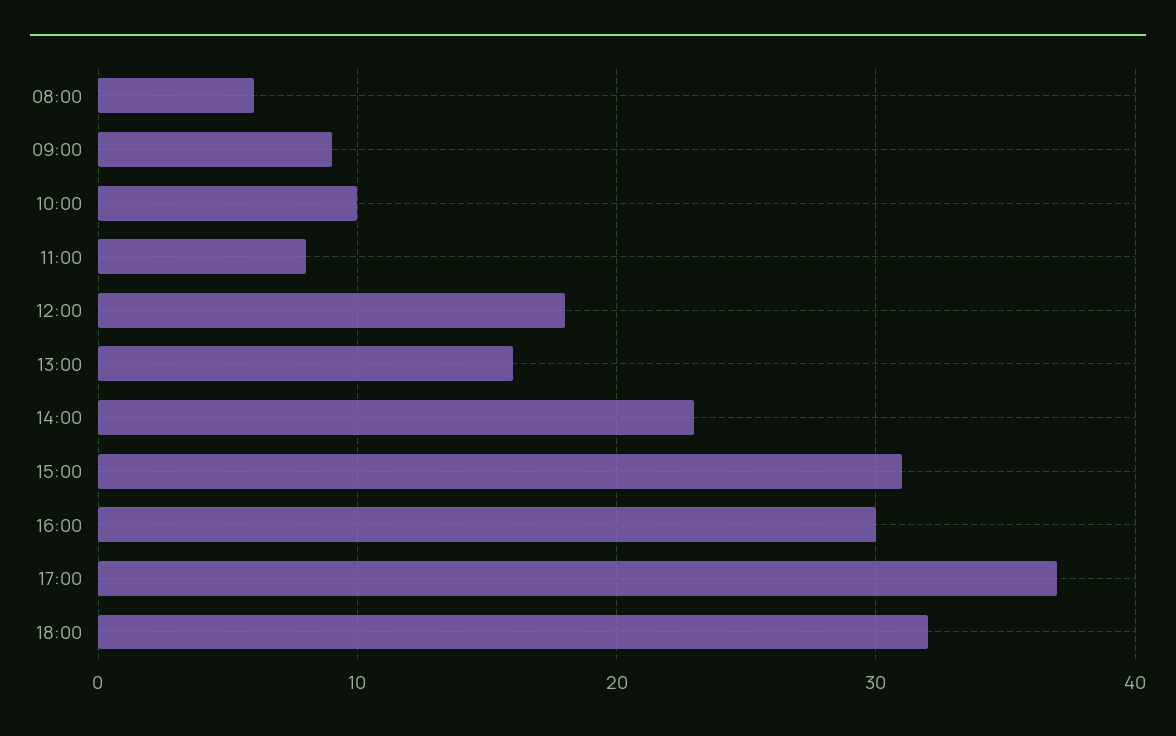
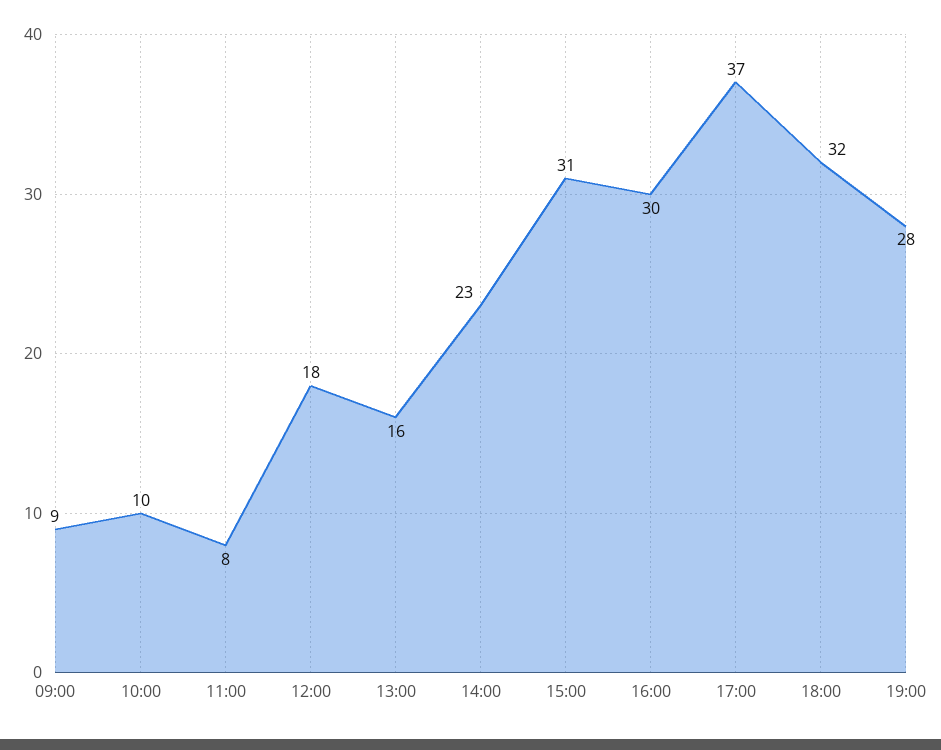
08:00: 6 -> none
19:00: none -> 28

